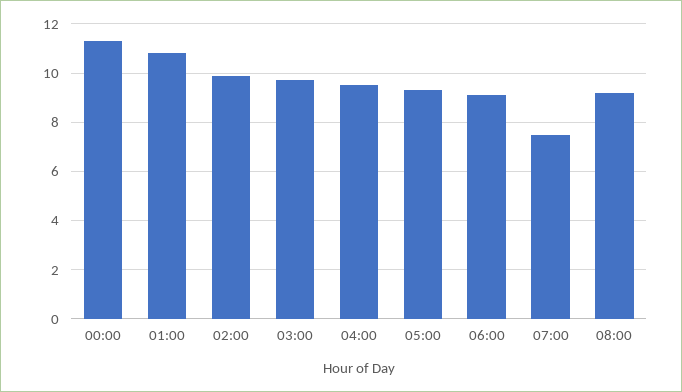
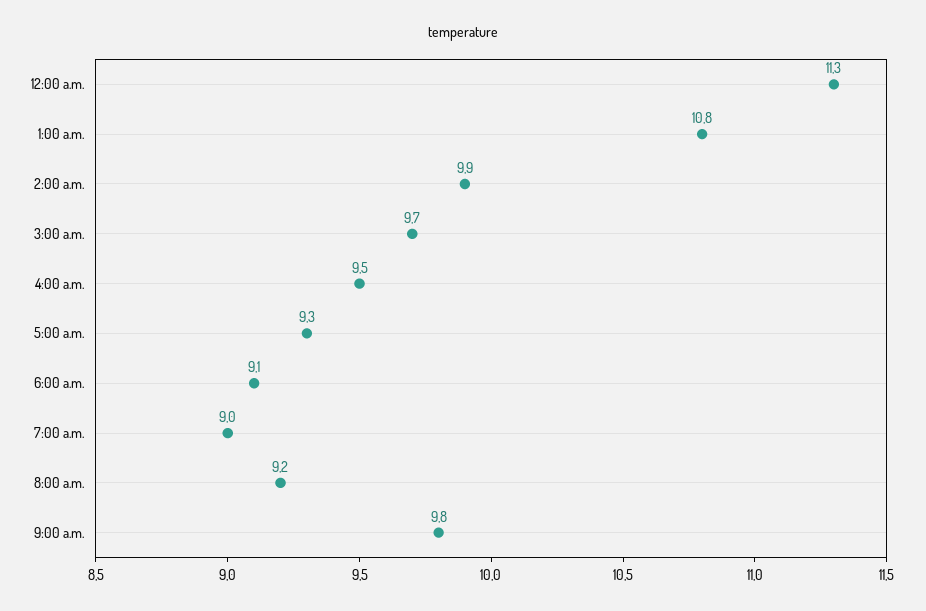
07:00: 7.5 -> 9
9:00 a.m.: none -> 9.8

